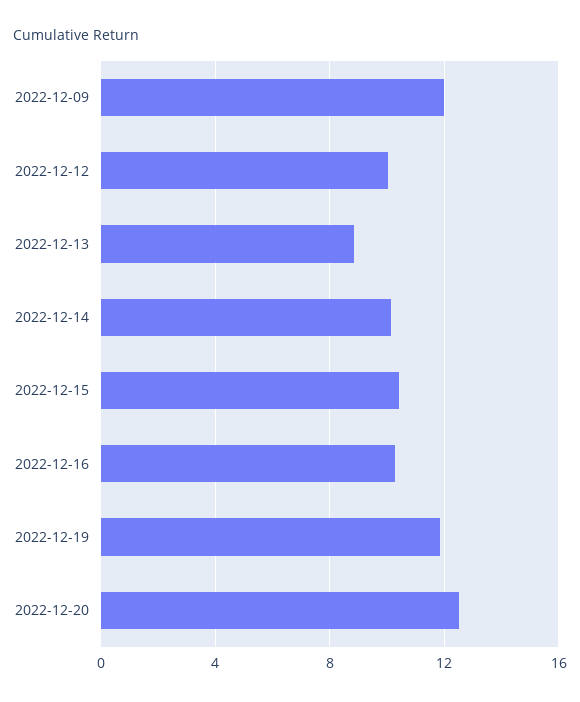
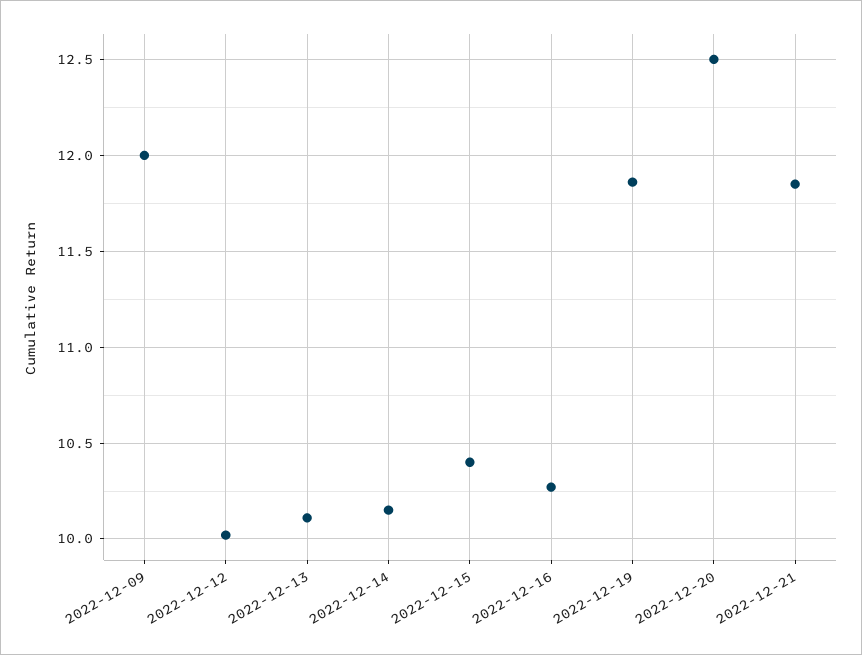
2022-12-13: 9 -> 10.1
2022-12-21: none -> 11.85

